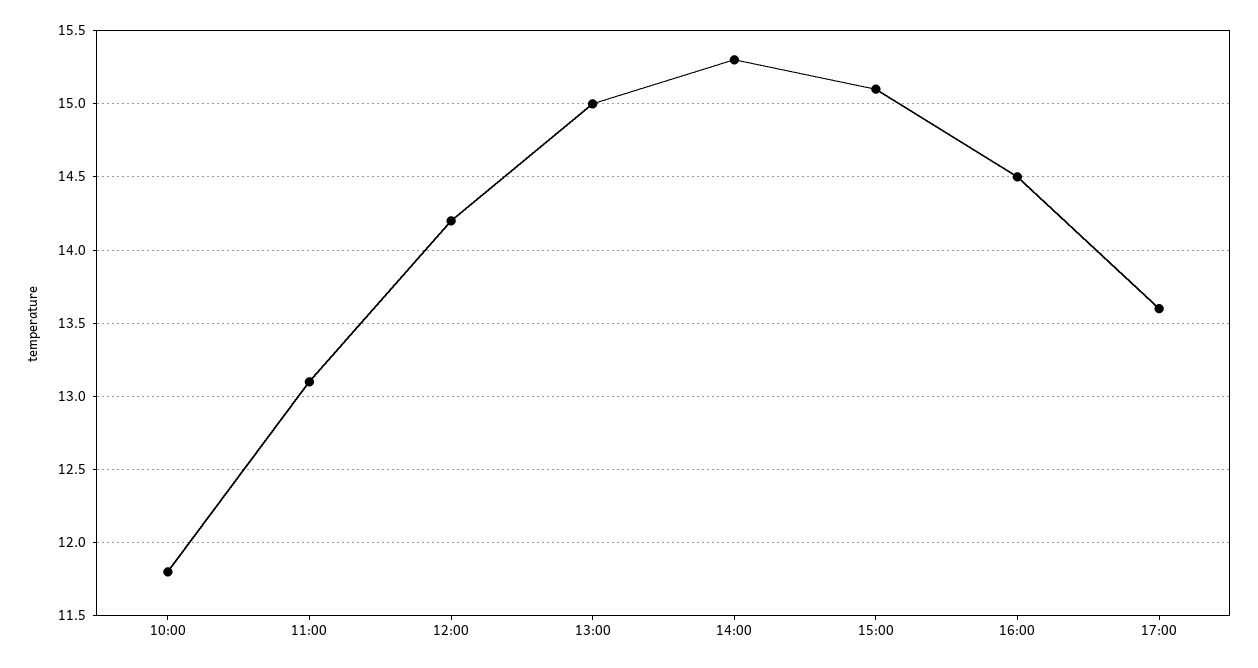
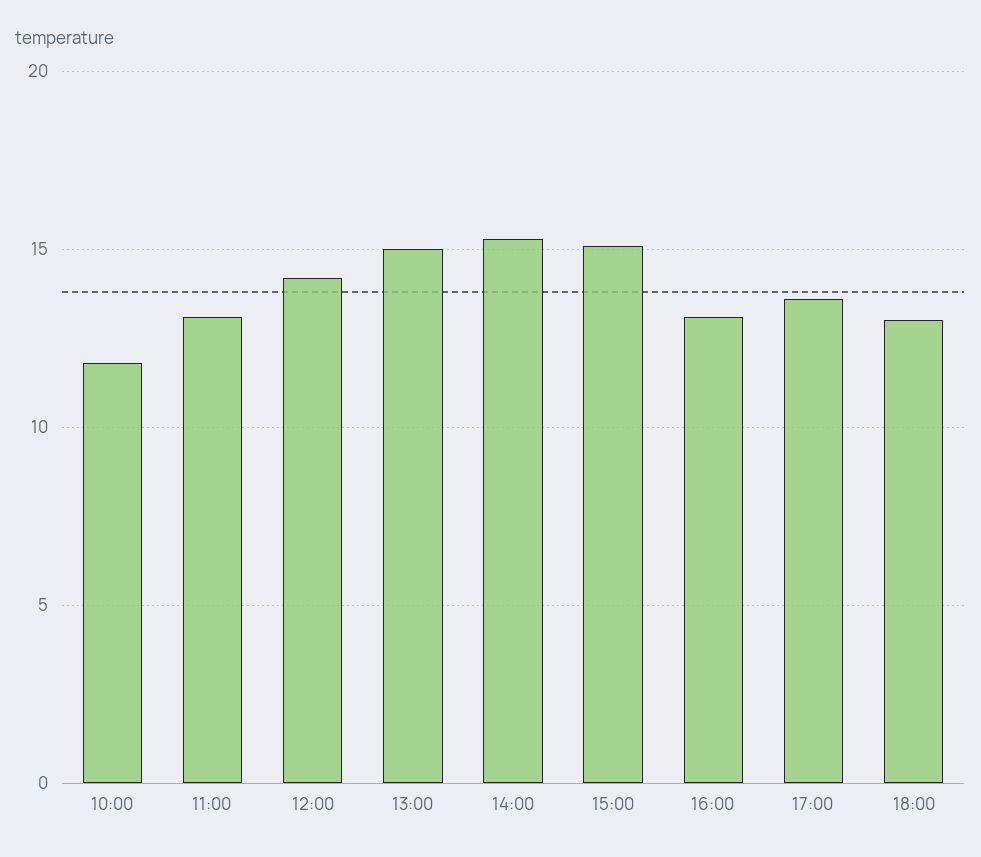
16:00: 14.5 -> 13
18:00: none -> 13

